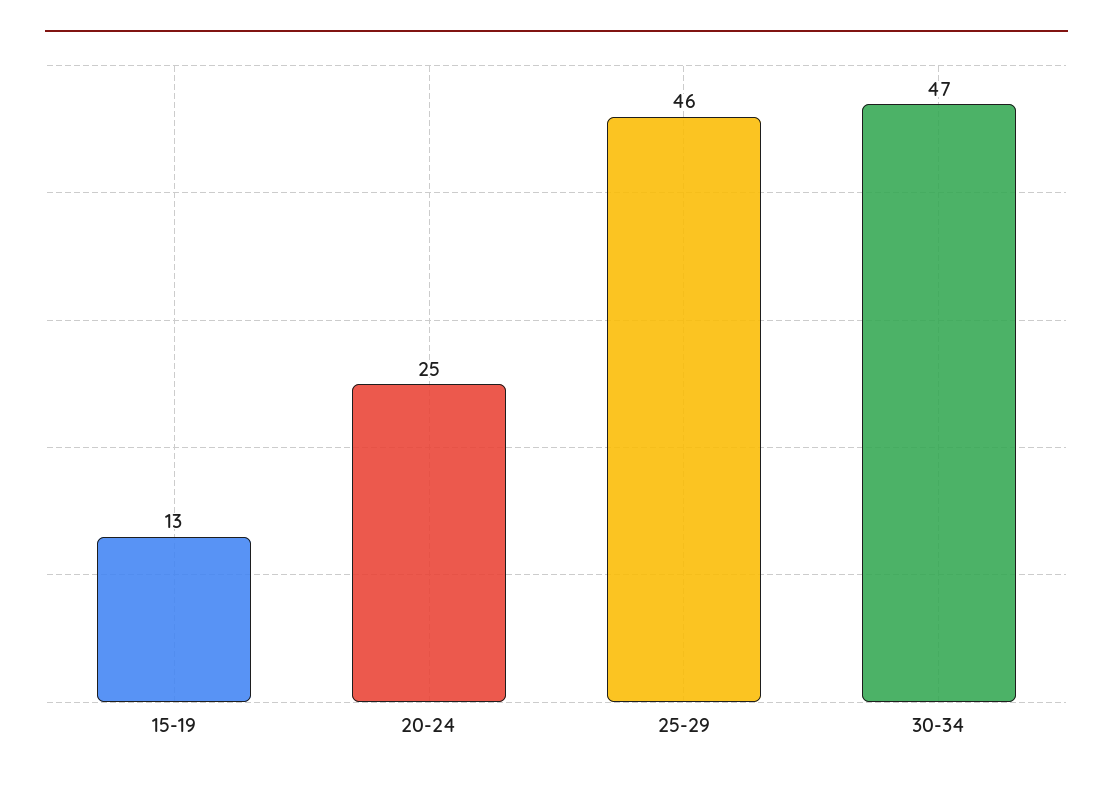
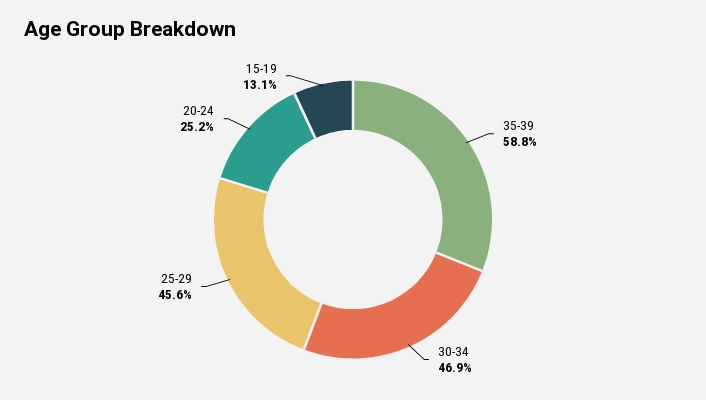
35-39: none -> 58.8

